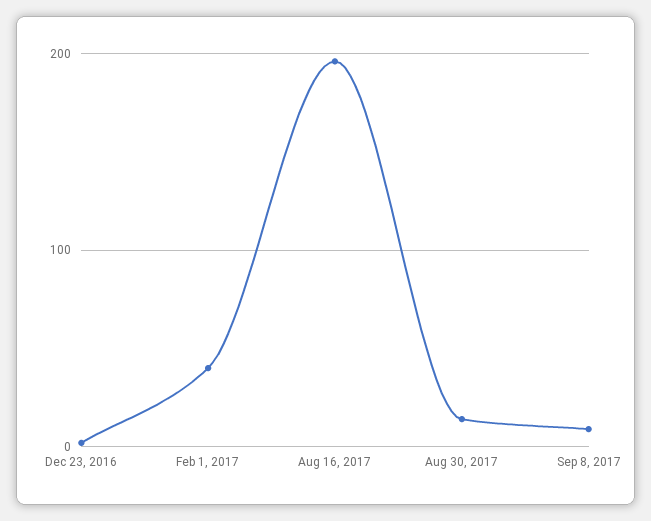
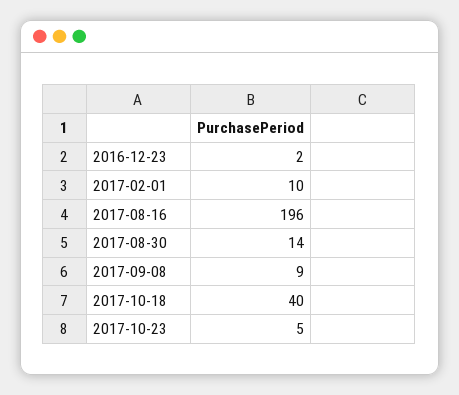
Feb 1, 2017: 40 -> 10
2017-10-18: none -> 40
2017-10-23: none -> 5

